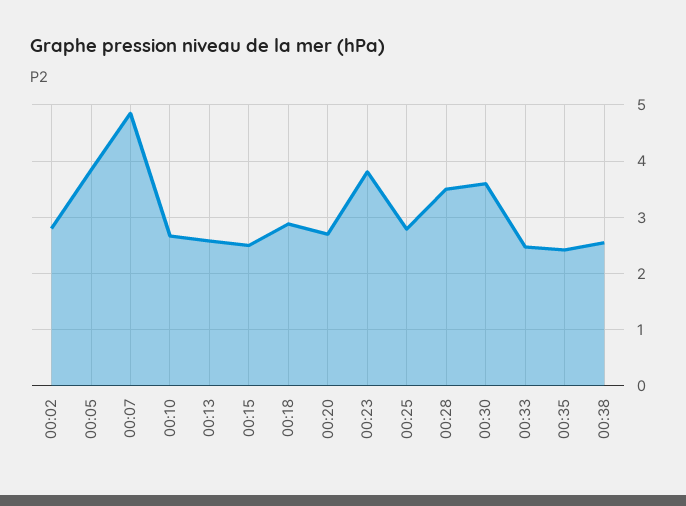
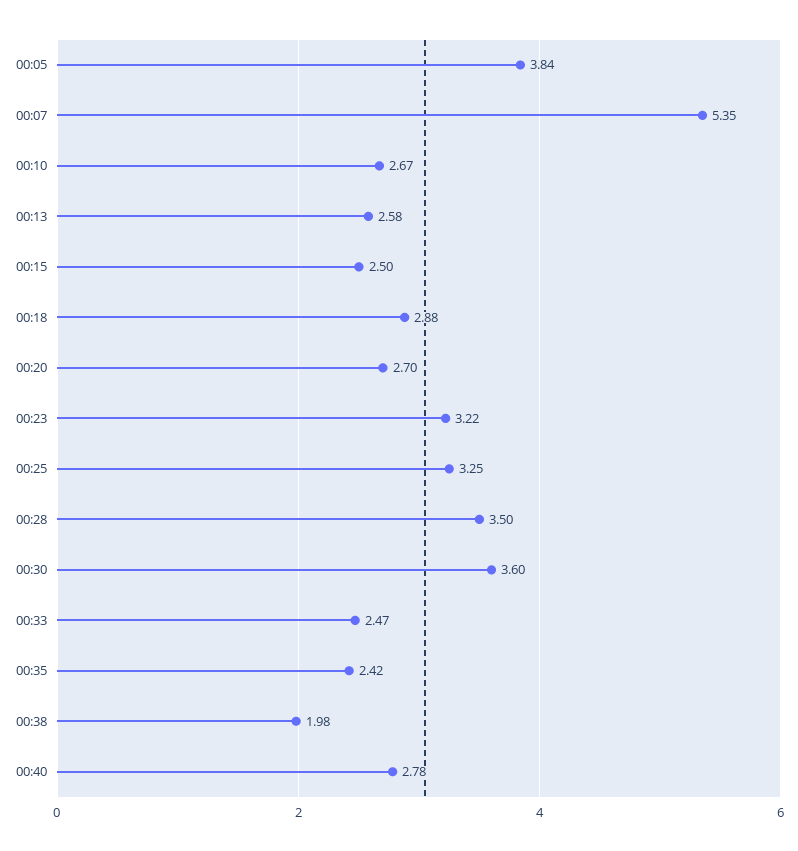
00:02: 2.8 -> none
00:07: 4.8 -> 5.35
00:23: 3.8 -> 3.22
00:25: 2.8 -> 3.25
00:38: 2.6 -> 1.98
00:40: none -> 2.78

